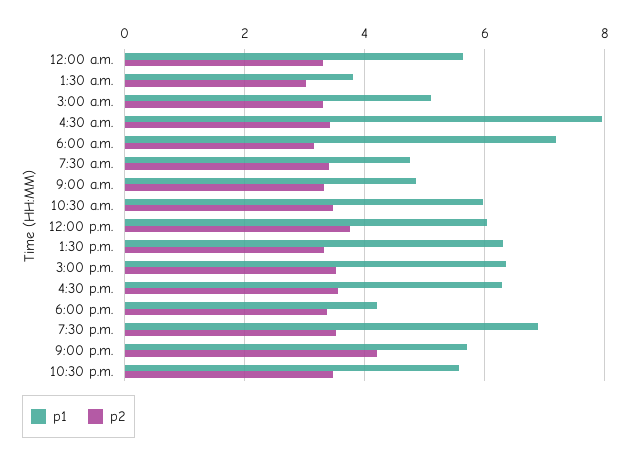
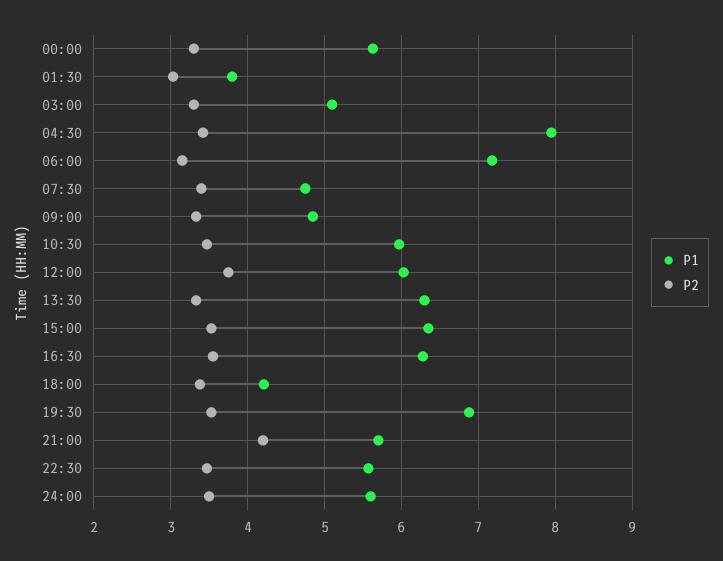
p1, 24:00: none -> 5.6
p2, 24:00: none -> 3.5

